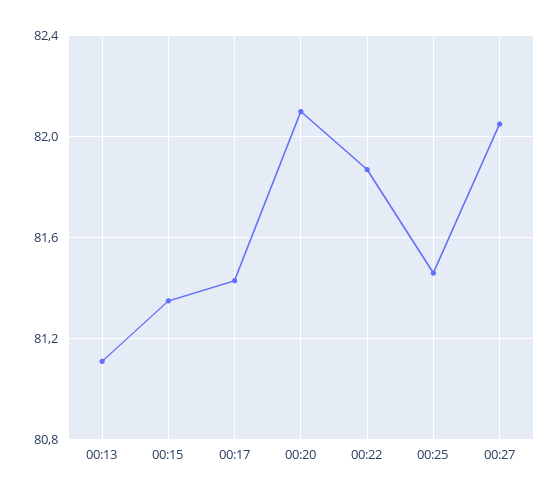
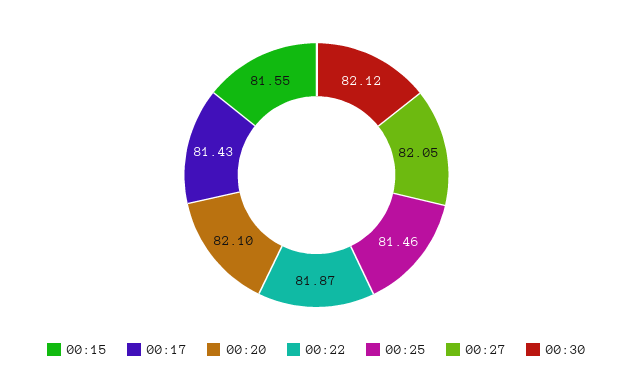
00:13: 81.1 -> none
00:15: 81.35 -> 81.55
00:30: none -> 82.12

